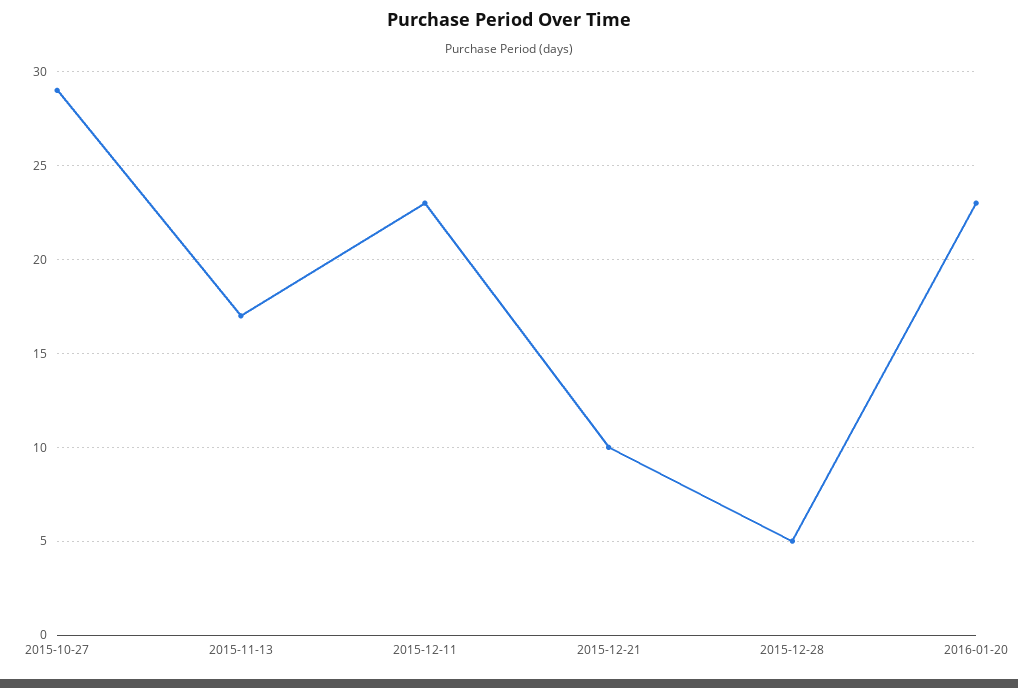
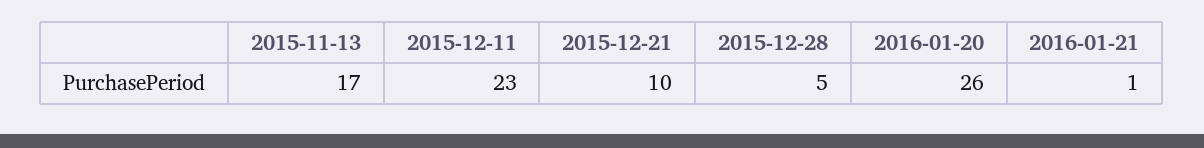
2015-10-27: 29 -> none
2016-01-20: 23 -> 26
2016-01-21: none -> 1

